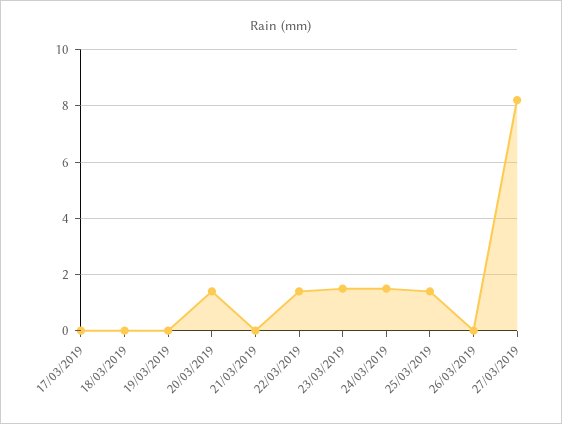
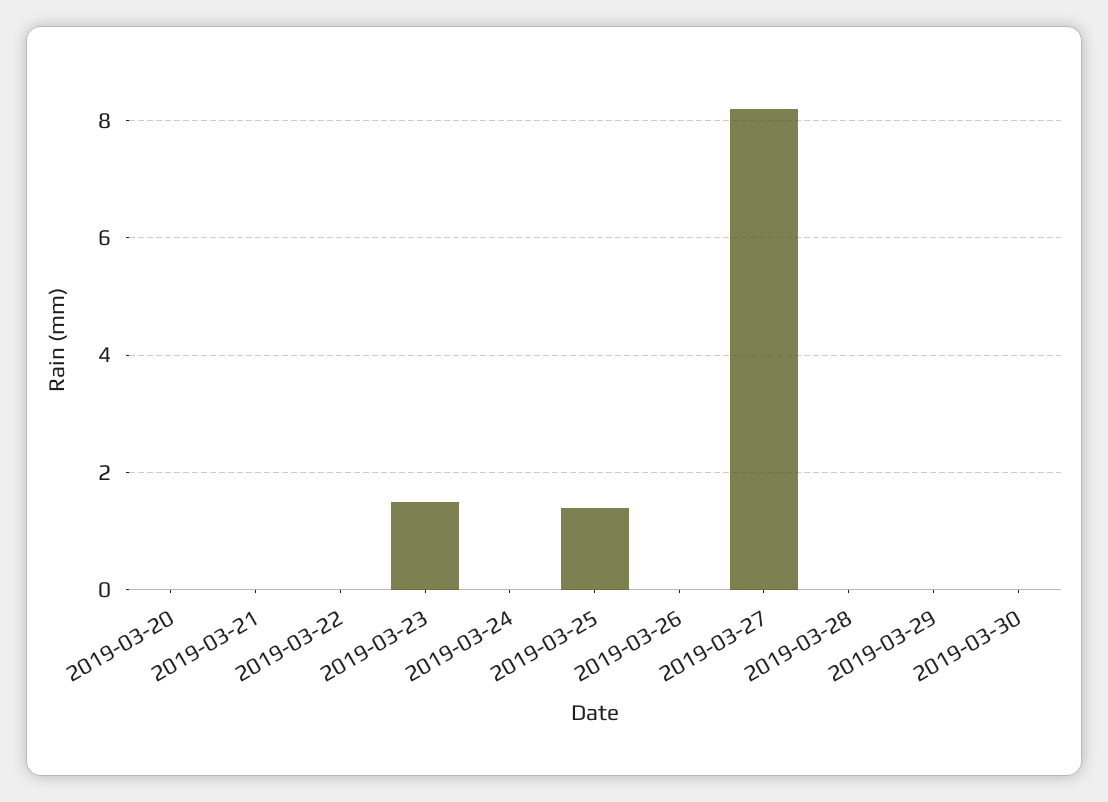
17/03/2019: 0 -> none
18/03/2019: 0 -> none
19/03/2019: 0 -> none
20/03/2019: 1.5 -> 0
22/03/2019: 1.5 -> 0
24/03/2019: 1.5 -> 0
2019-03-28: none -> 0
2019-03-29: none -> 0
2019-03-30: none -> 0

